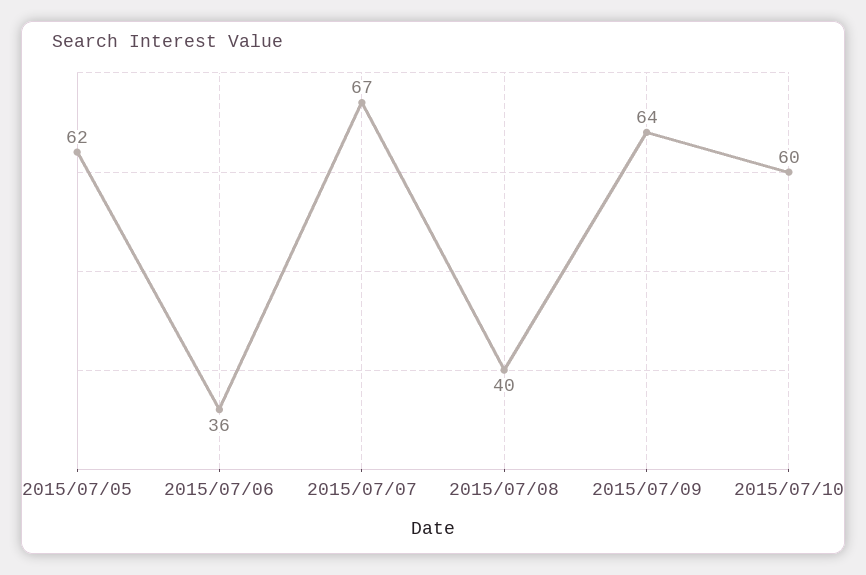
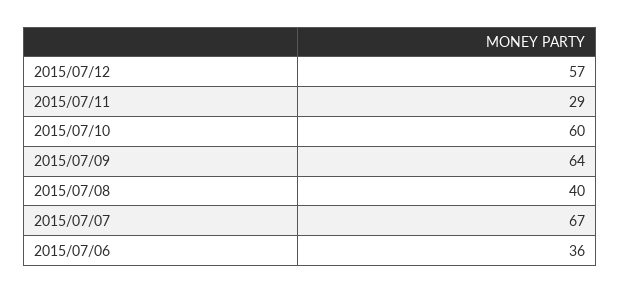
2015/07/05: 62 -> none
2015/07/12: none -> 57
2015/07/11: none -> 29

